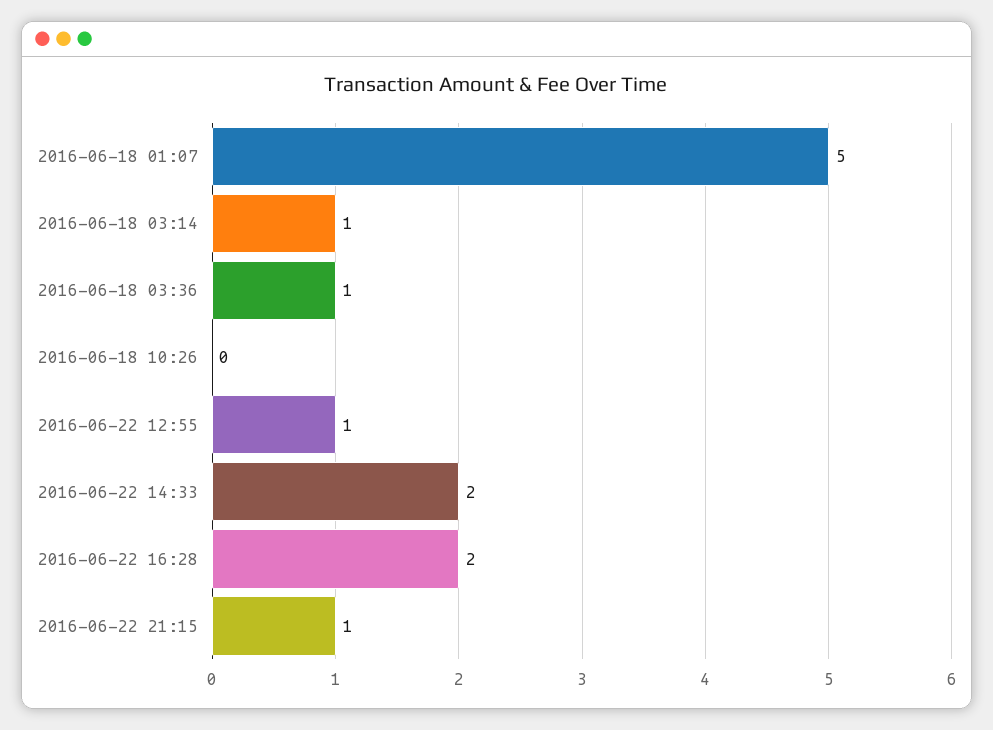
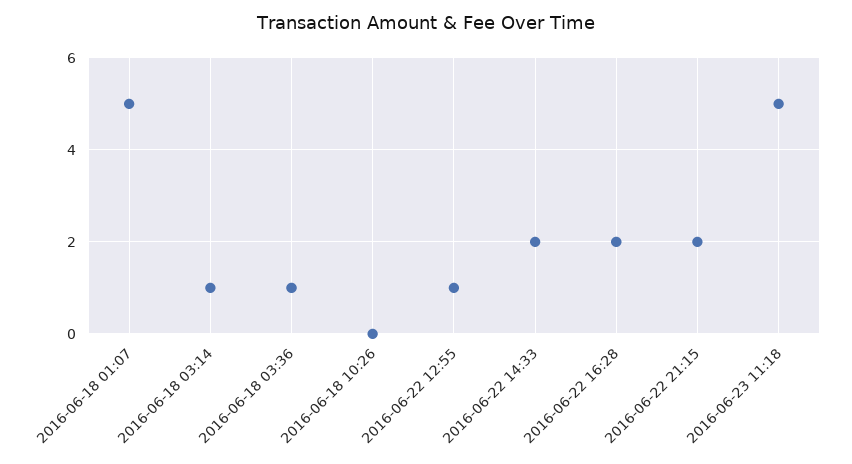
2016-06-22 21:15: 1 -> 2
2016-06-23 11:18: none -> 5

